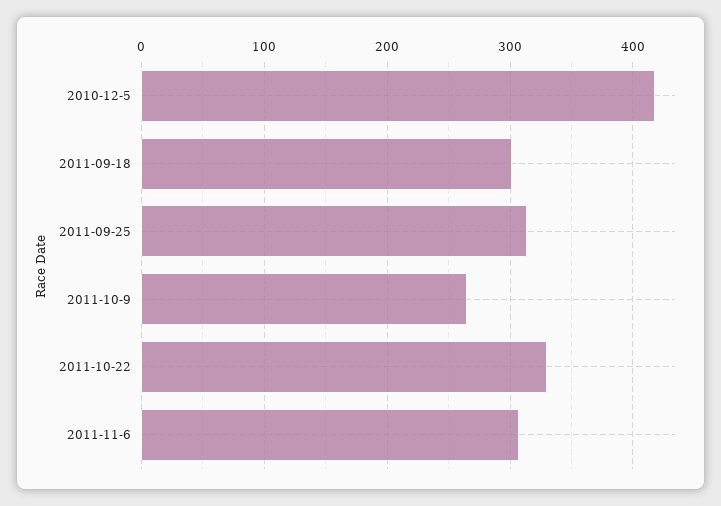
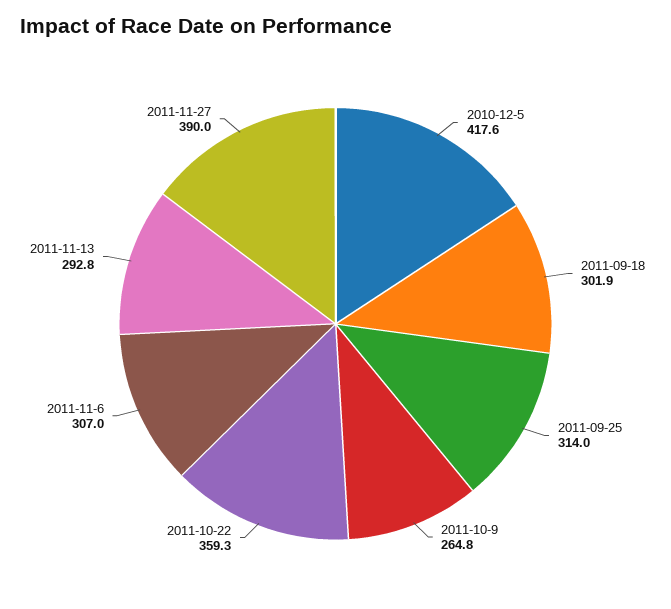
2011-10-22: 330 -> 359.3
2011-11-13: none -> 292.8
2011-11-27: none -> 390

